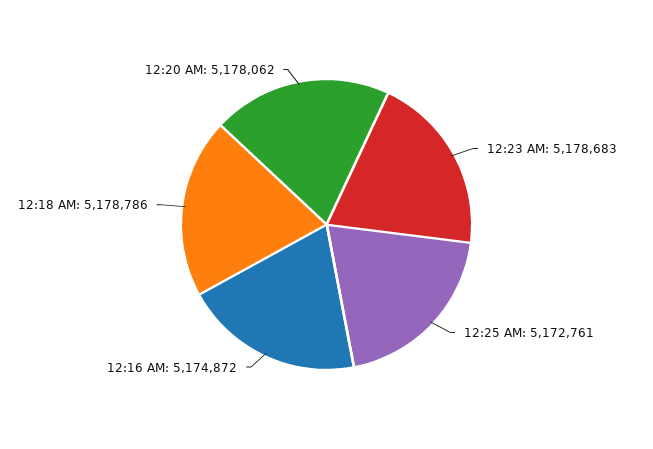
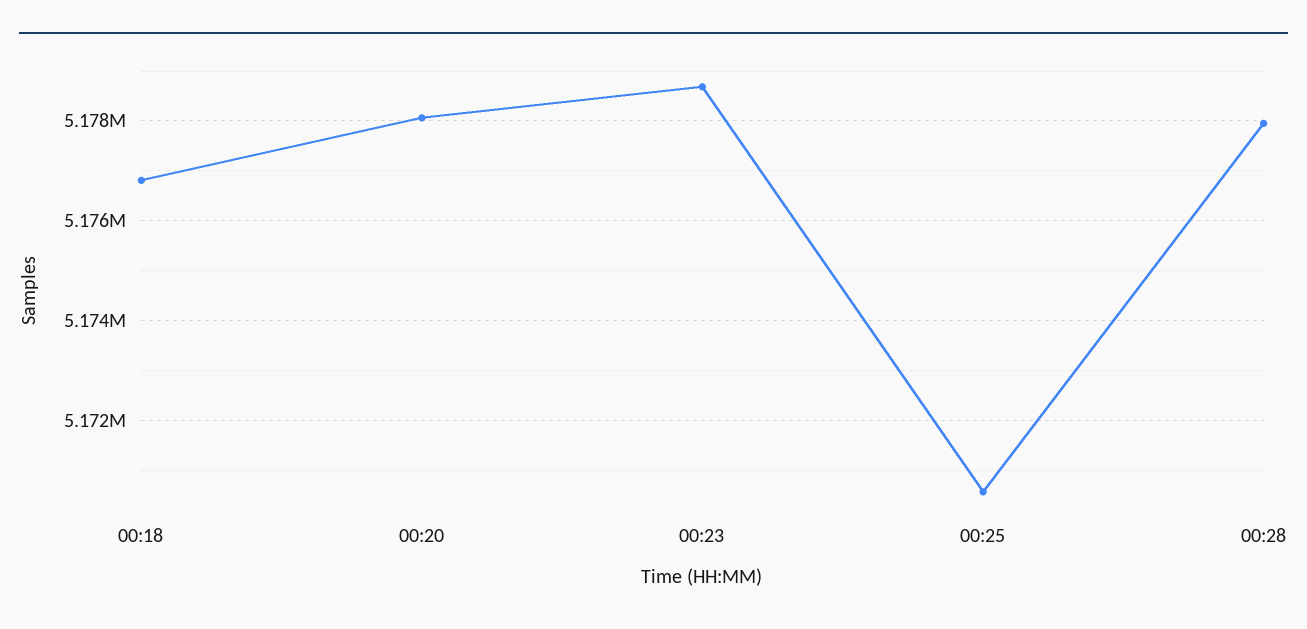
12:25 AM: 5172761 -> 5170600
12:16 AM: 5174872 -> none
12:18 AM: 5178786 -> 5176800
00:28: none -> 5178000

